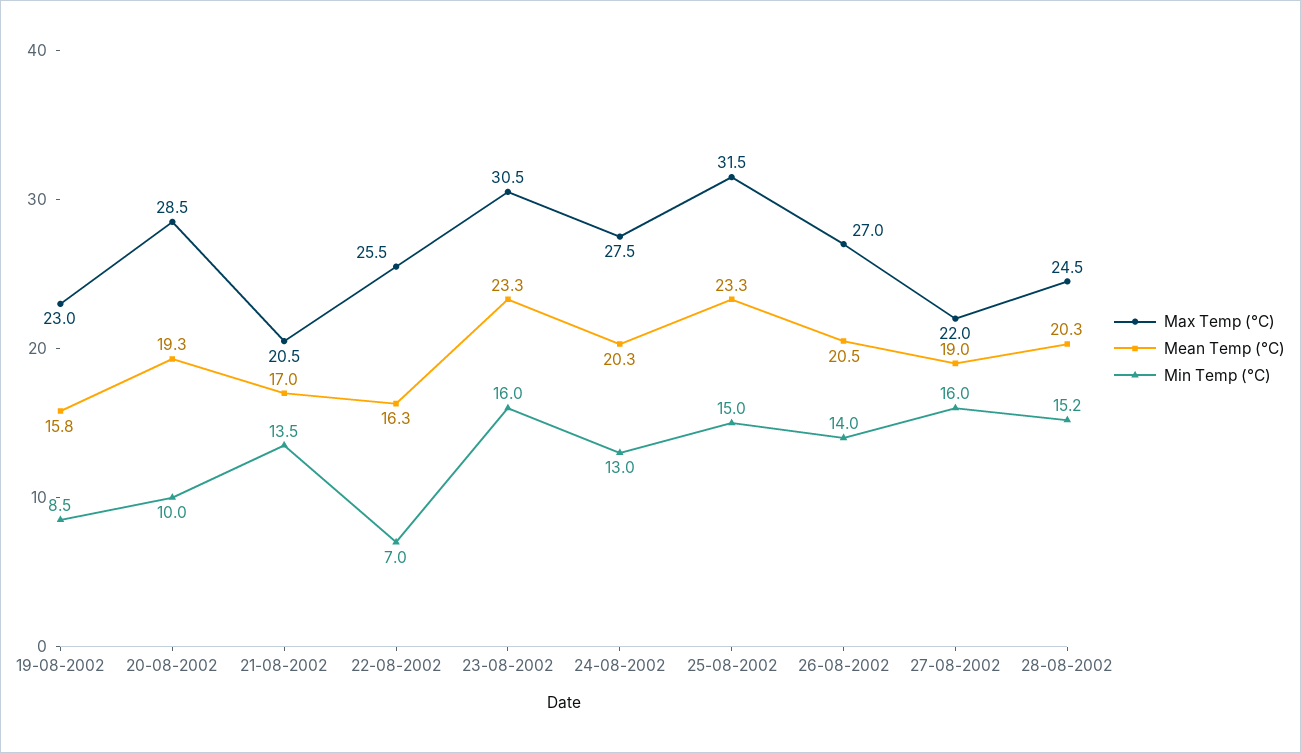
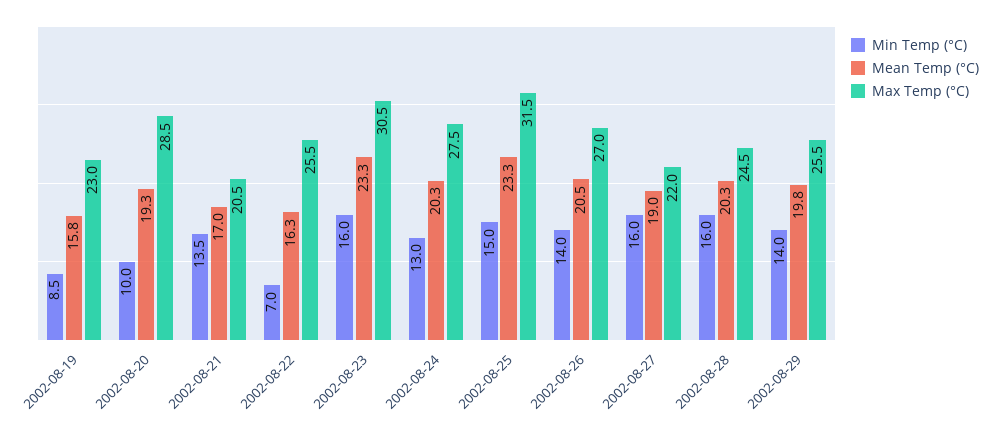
Min Temp (°C), 28-08-2002: 15.2 -> 16
Min Temp (°C), 2002-08-29: none -> 14
Mean Temp (°C), 2002-08-29: none -> 19.8
Max Temp (°C), 2002-08-29: none -> 25.5

